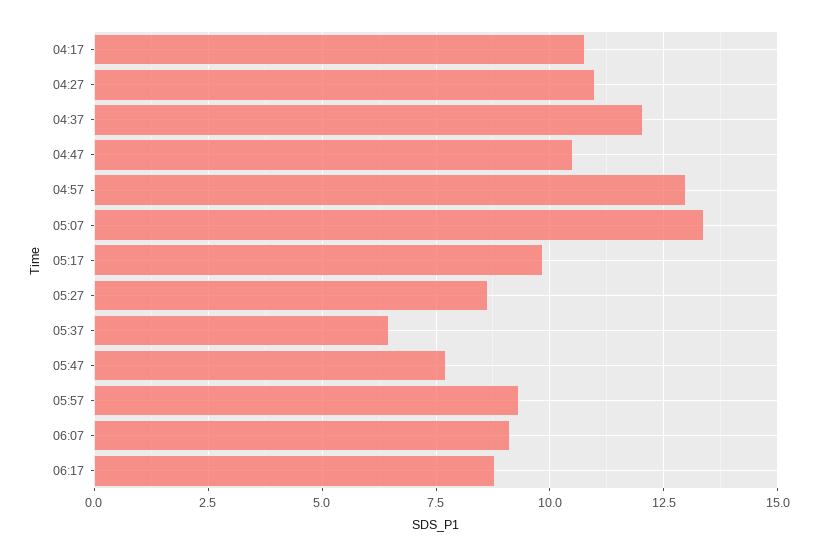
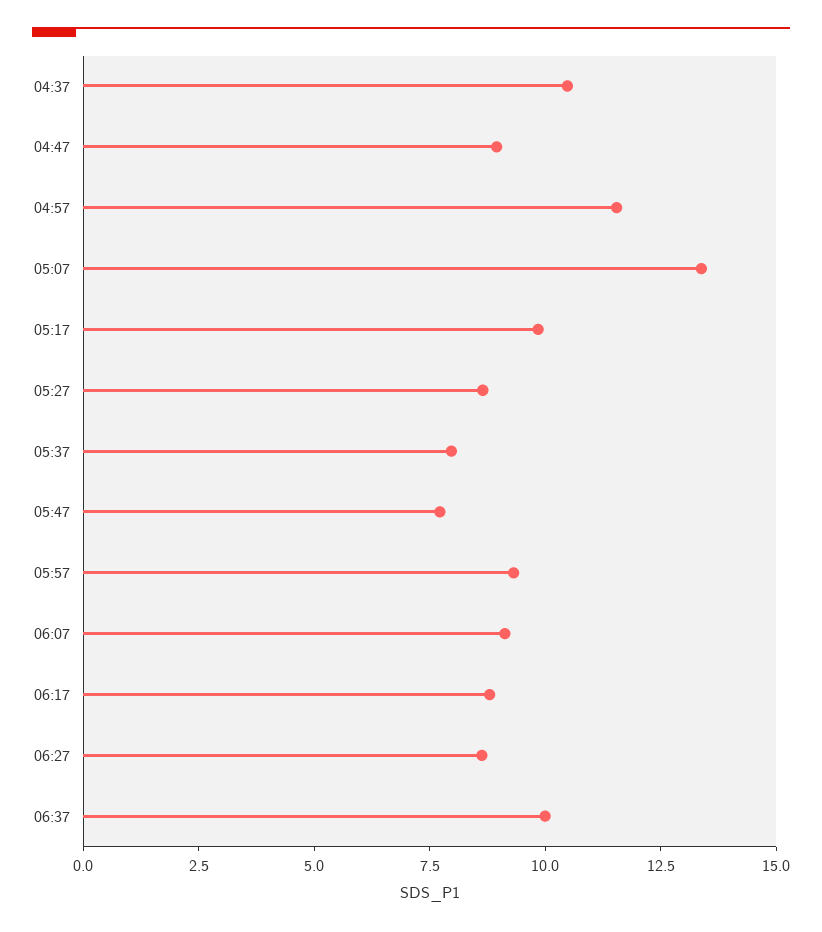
04:17: 10.75 -> none
04:27: 11 -> none
04:37: 12 -> 10.5
04:47: 10.5 -> 9
04:57: 13 -> 11.5
05:37: 6.5 -> 8
06:27: none -> 8.5
06:37: none -> 10

